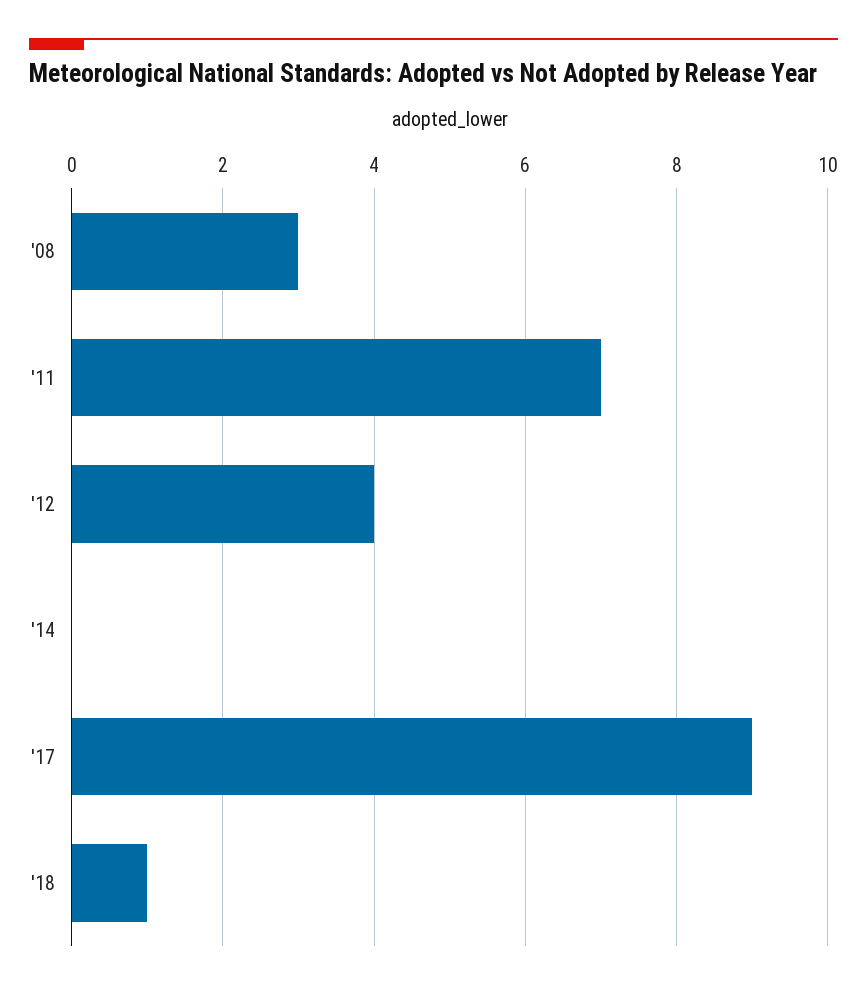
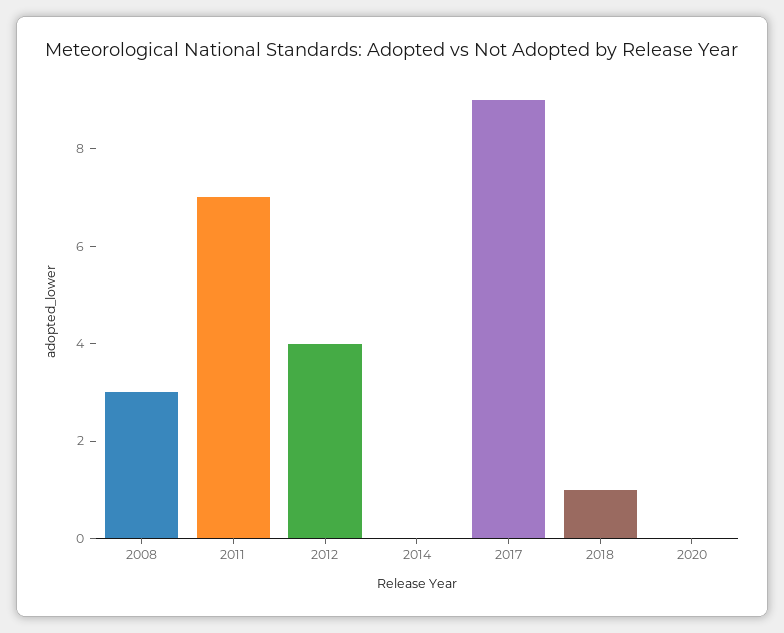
2020: none -> 0

